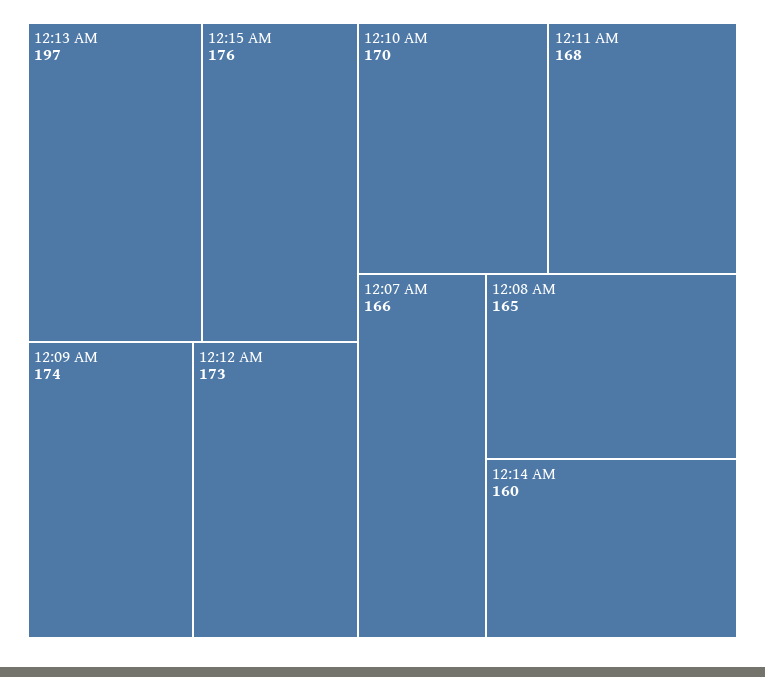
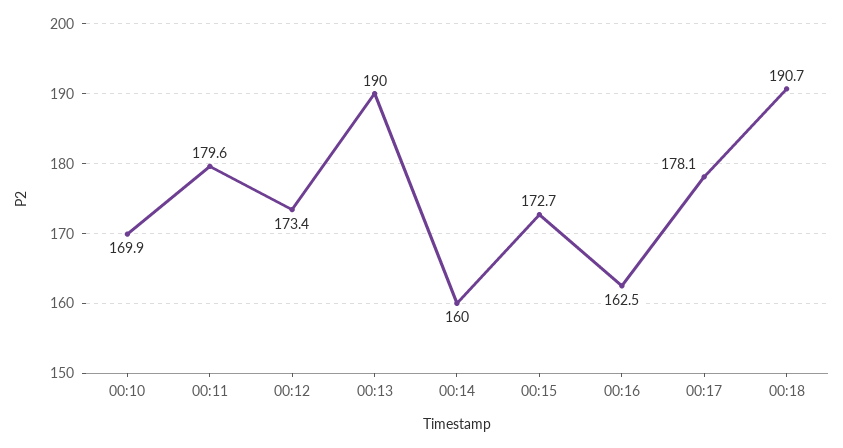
12:13 AM: 197 -> 190
12:15 AM: 176 -> 172.7
12:09 AM: 174 -> none
12:11 AM: 168 -> 179.6
12:07 AM: 166 -> none
12:08 AM: 165 -> none
00:16: none -> 162.5
00:17: none -> 178.1
00:18: none -> 190.7

